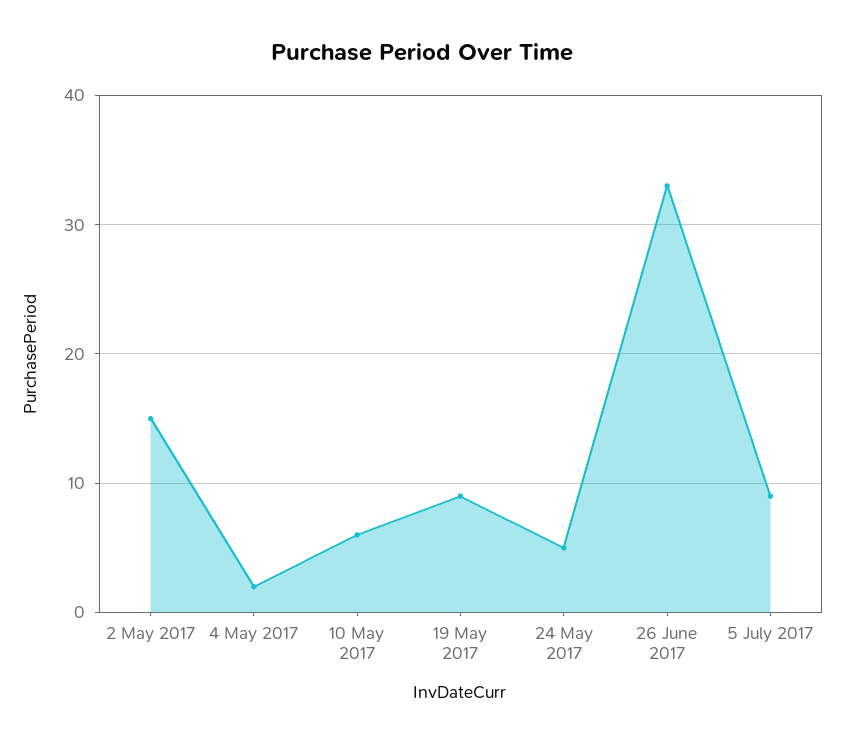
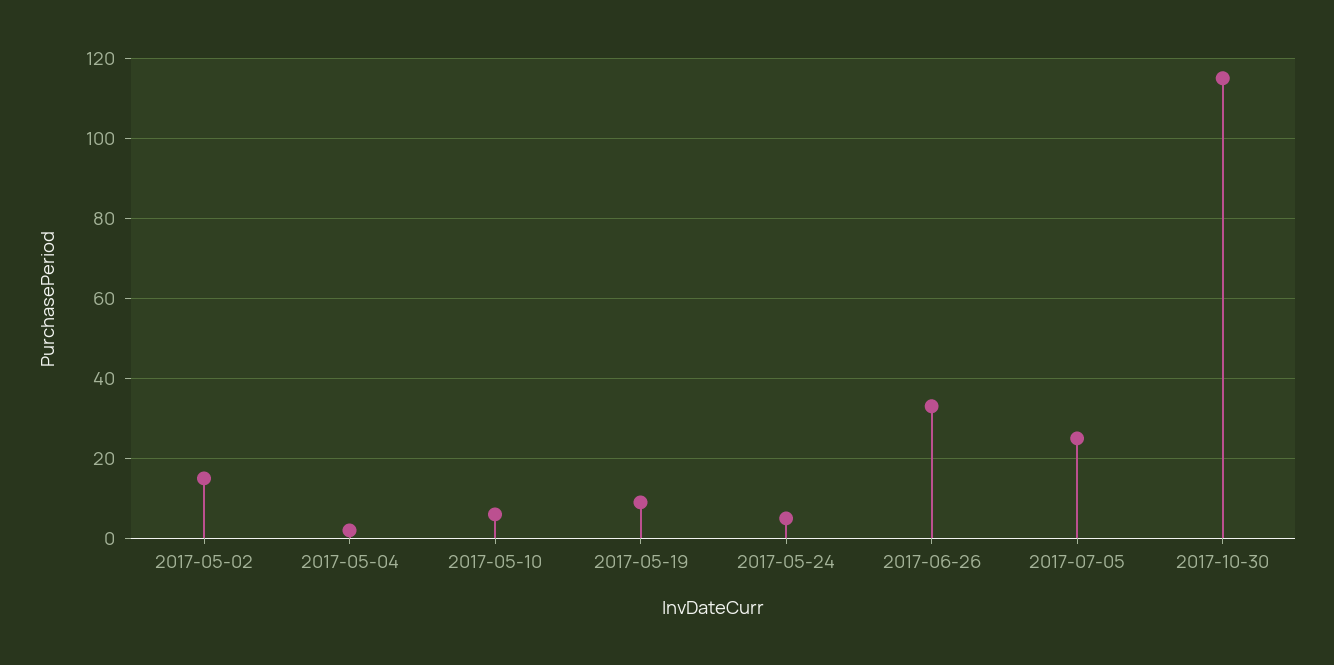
5 July 2017: 9 -> 25
2017-10-30: none -> 115

